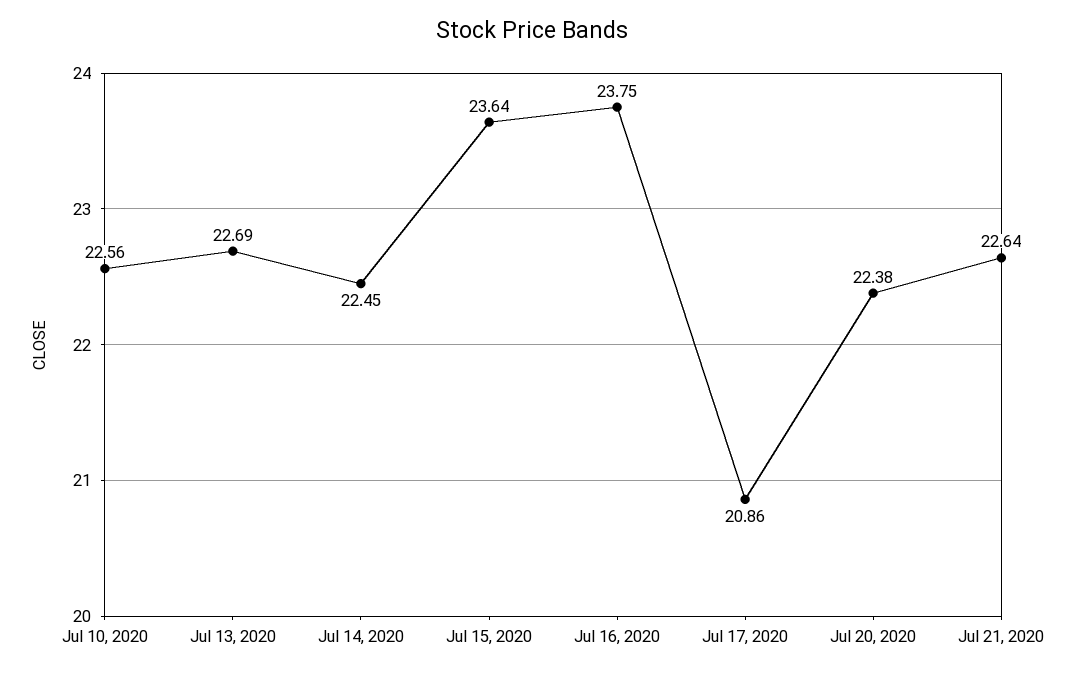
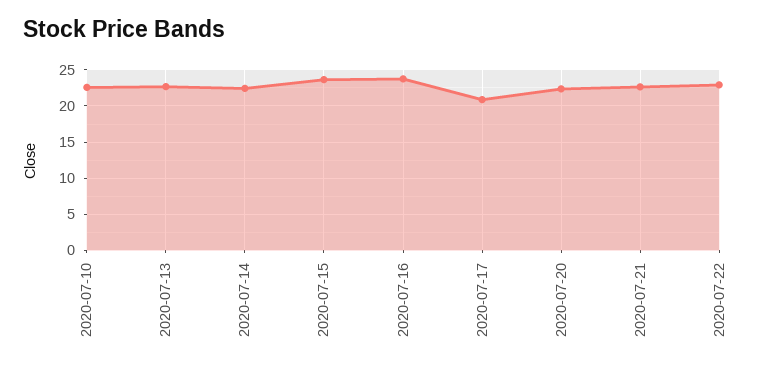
2020-07-22: none -> 23

